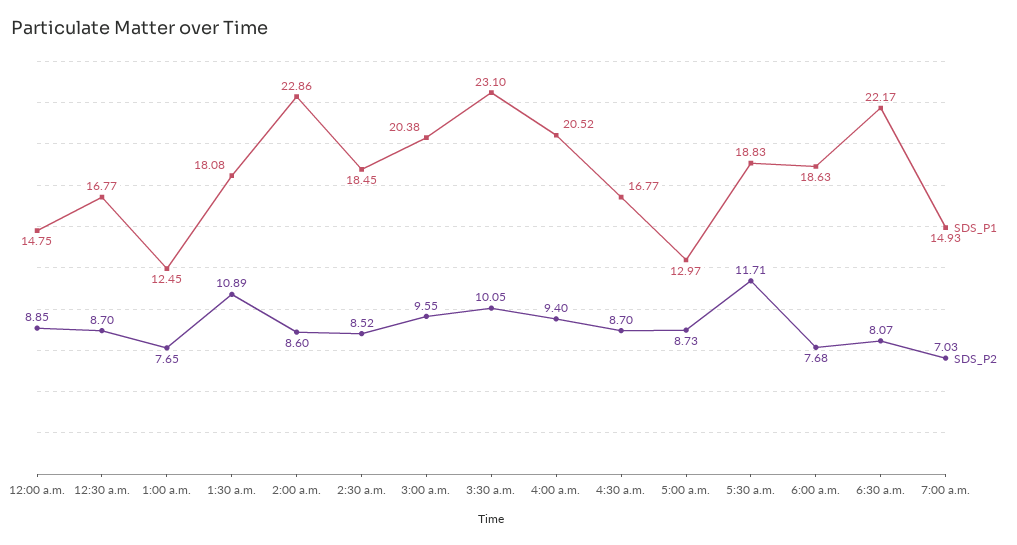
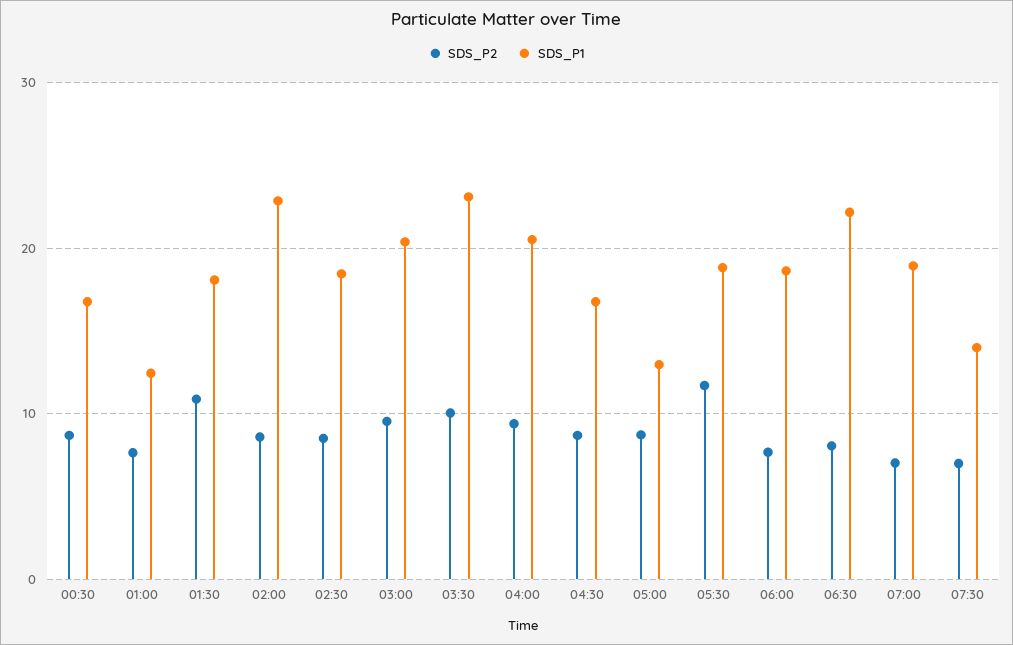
SDS_P1, 12:00 a.m.: 14.75 -> none
SDS_P2, 12:00 a.m.: 8.85 -> none
SDS_P1, 7:00 a.m.: 14.93 -> 19
SDS_P2, 07:30: none -> 7
SDS_P1, 07:30: none -> 14

